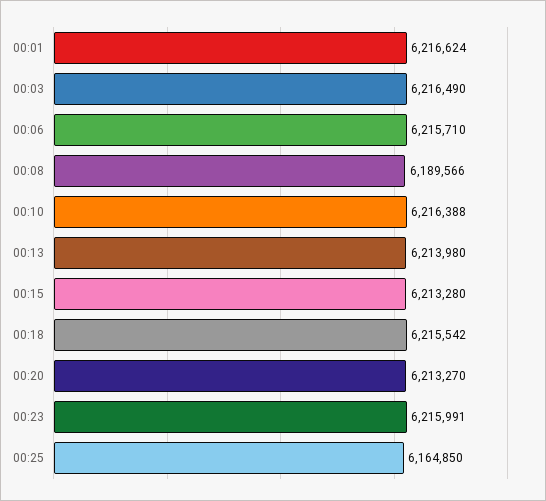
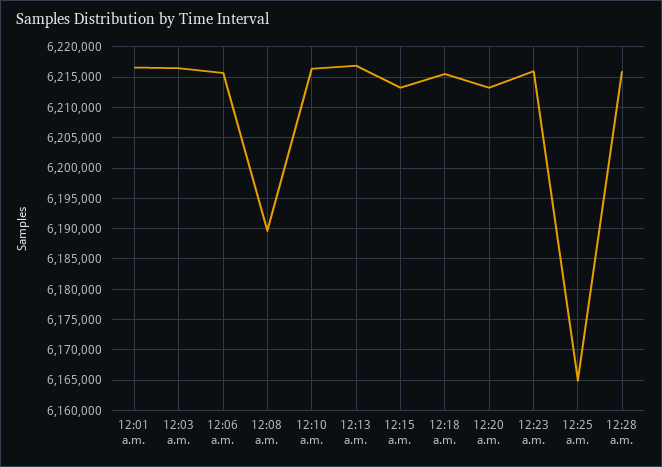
00:13: 6213980 -> 6217000
12:28 a.m.: none -> 6216000

